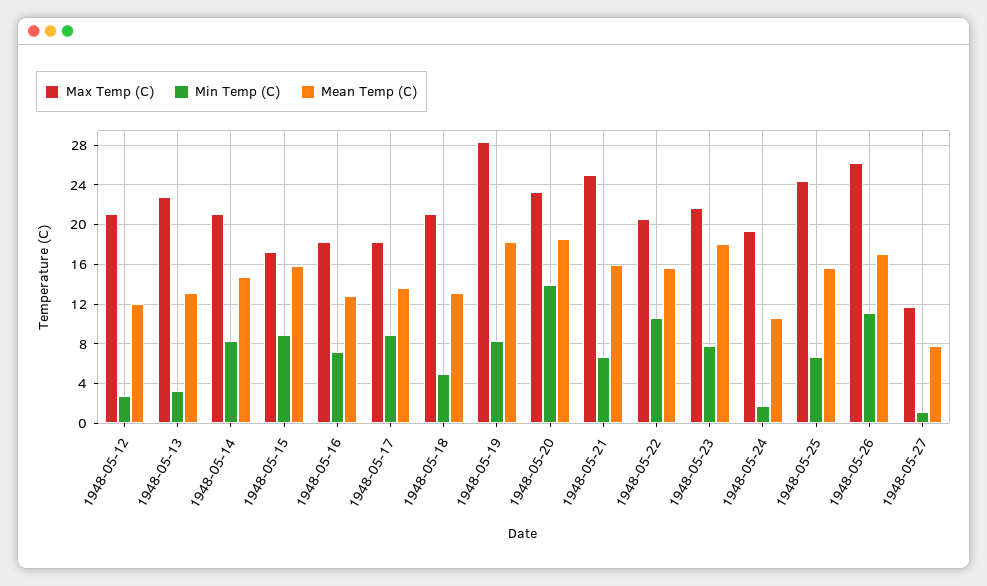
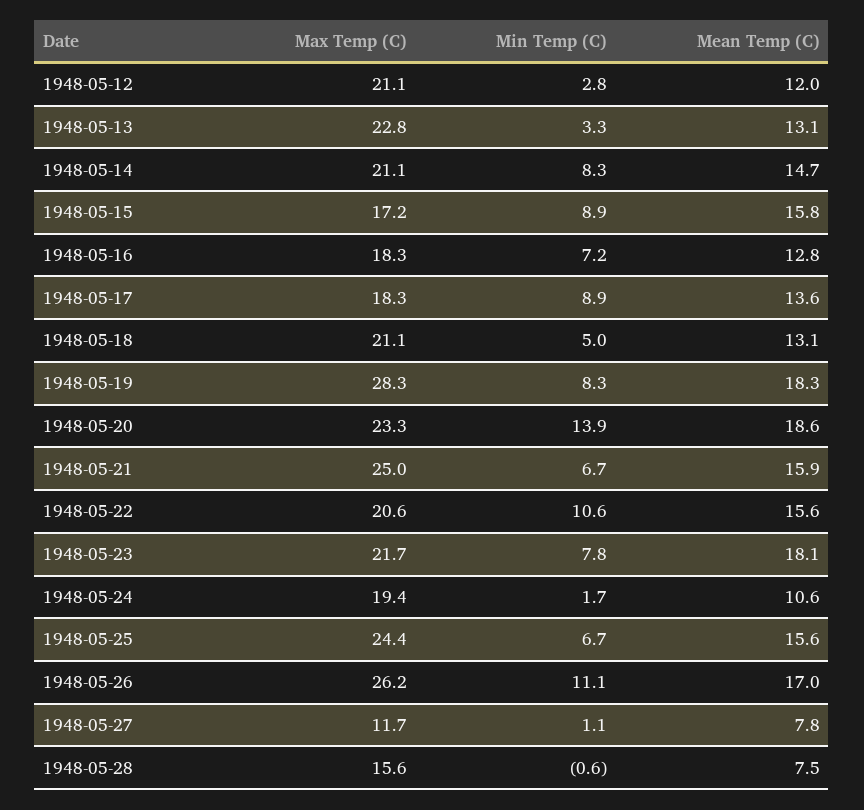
Max Temp (C), 1948-05-28: none -> 15.6
Min Temp (C), 1948-05-28: none -> -0.6
Mean Temp (C), 1948-05-28: none -> 7.5

